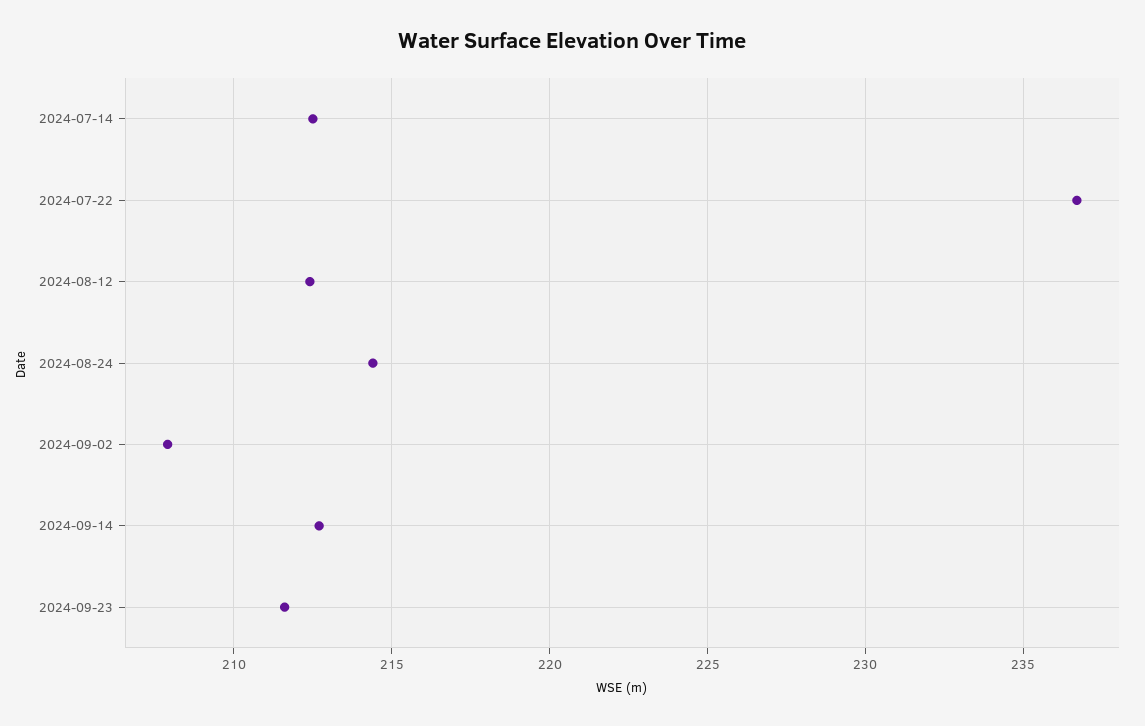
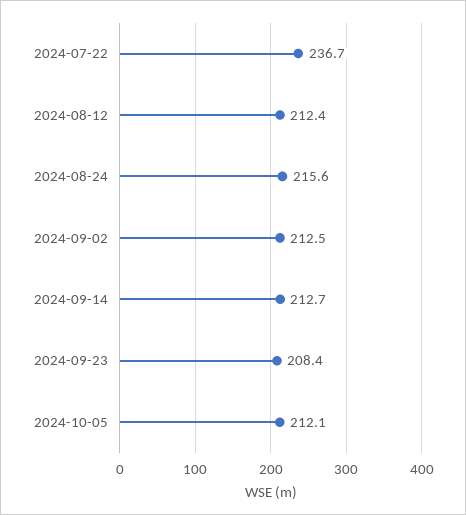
2024-07-14: 212.5 -> none
2024-08-24: 214.5 -> 215.6
2024-09-02: 208 -> 212.5
2024-09-23: 211.5 -> 208.4
2024-10-05: none -> 212.1

